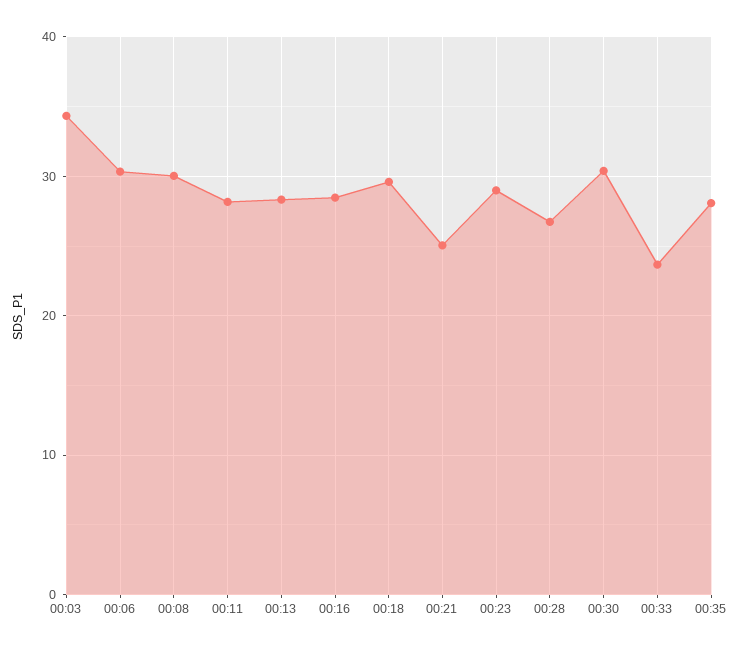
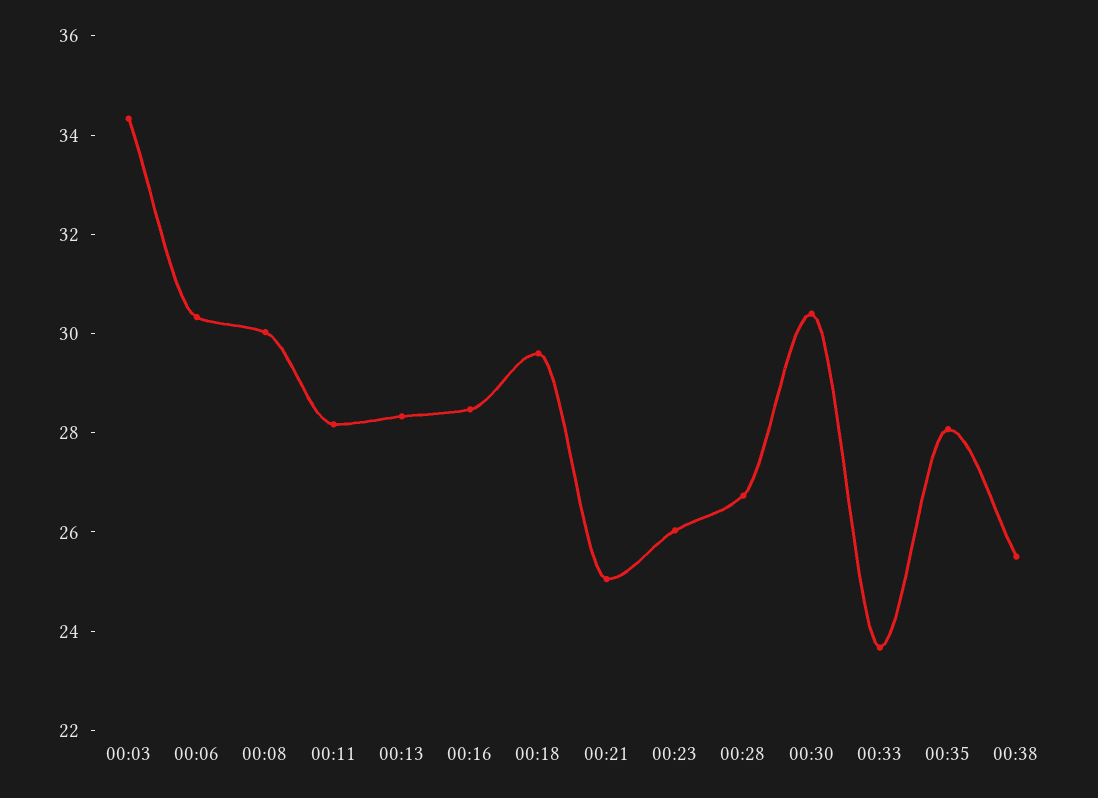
00:23: 29 -> 26
00:38: none -> 25.5

